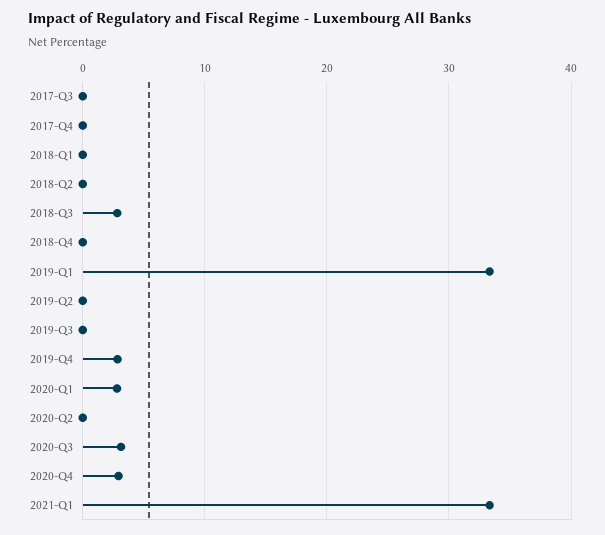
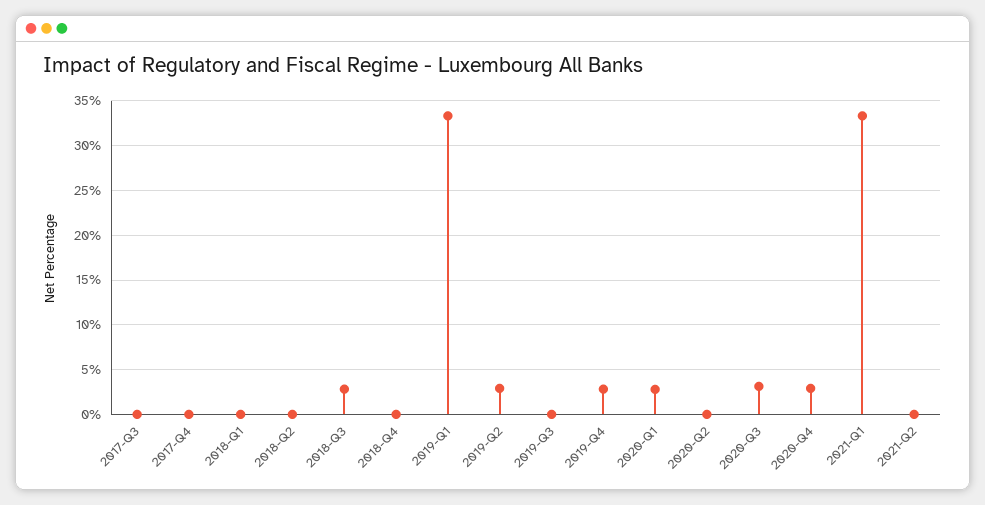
2019-Q2: 0 -> 3
2021-Q2: none -> 0

